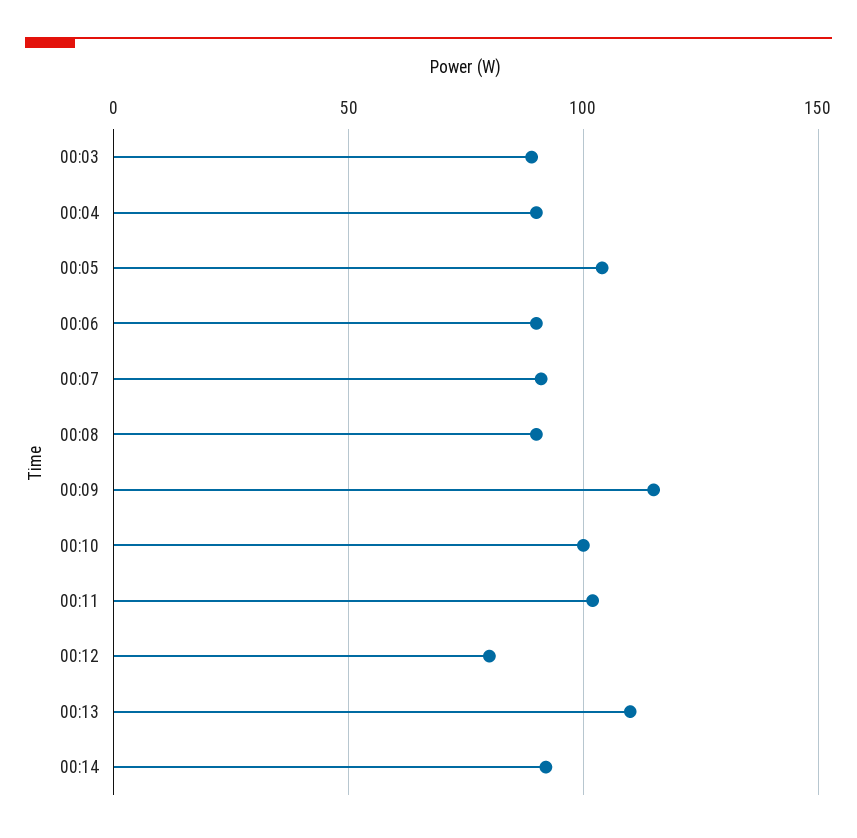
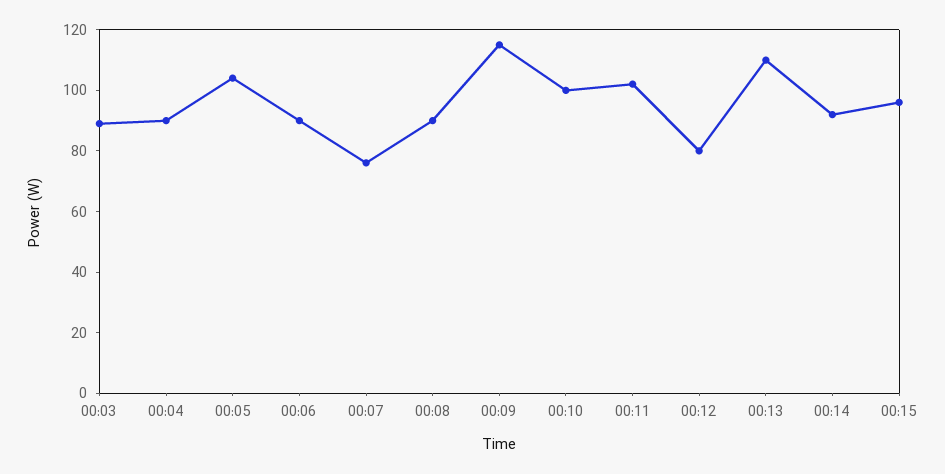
00:07: 90 -> 75
00:15: none -> 95

